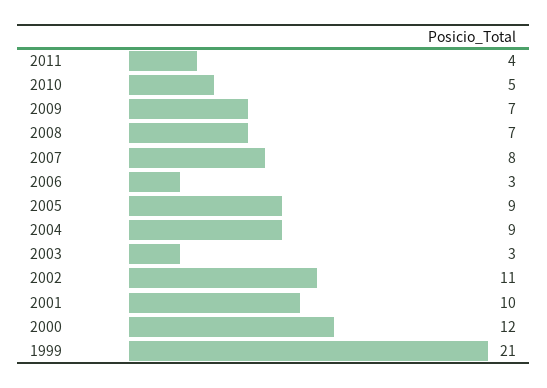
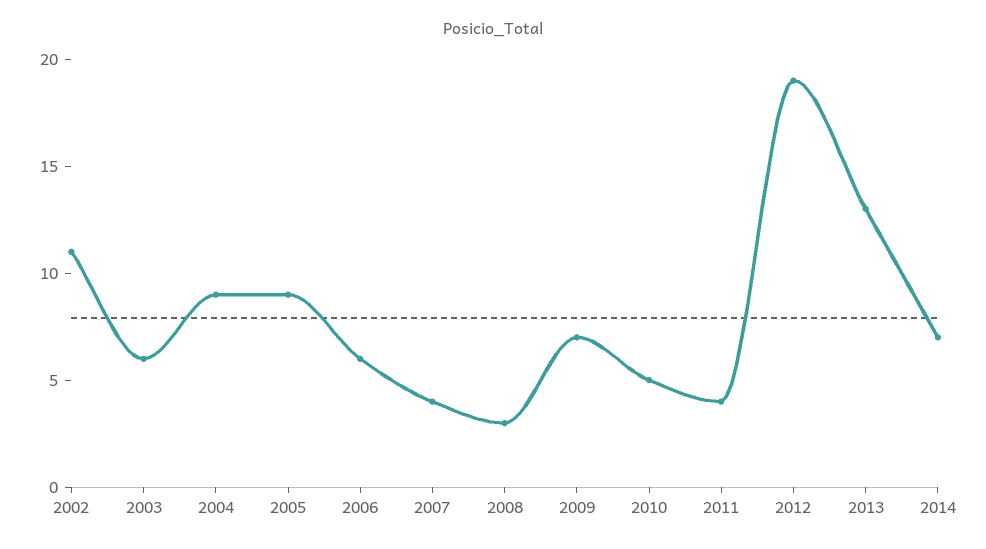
2008: 7 -> 3
2007: 8 -> 4
2006: 3 -> 6
2003: 3 -> 6
2001: 10 -> none
2000: 12 -> none
1999: 21 -> none
2012: none -> 19
2013: none -> 13
2014: none -> 7

